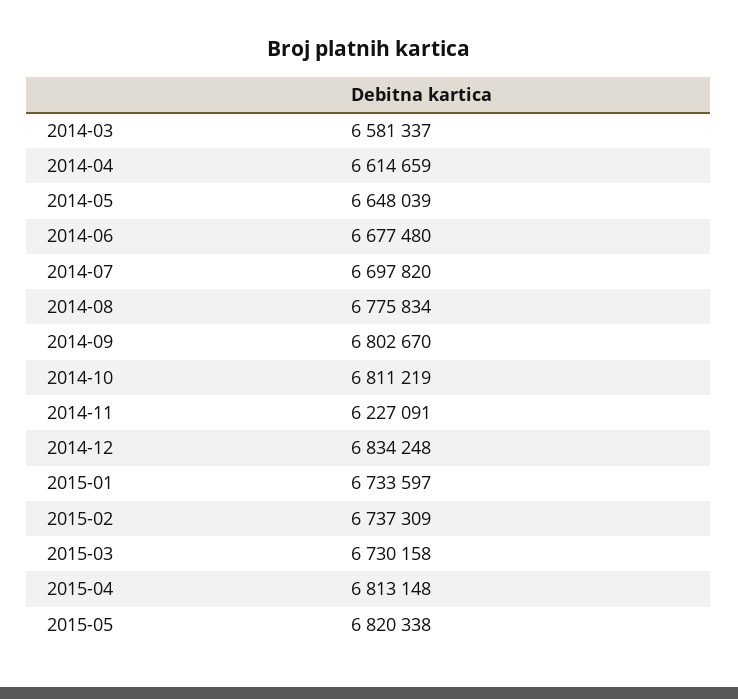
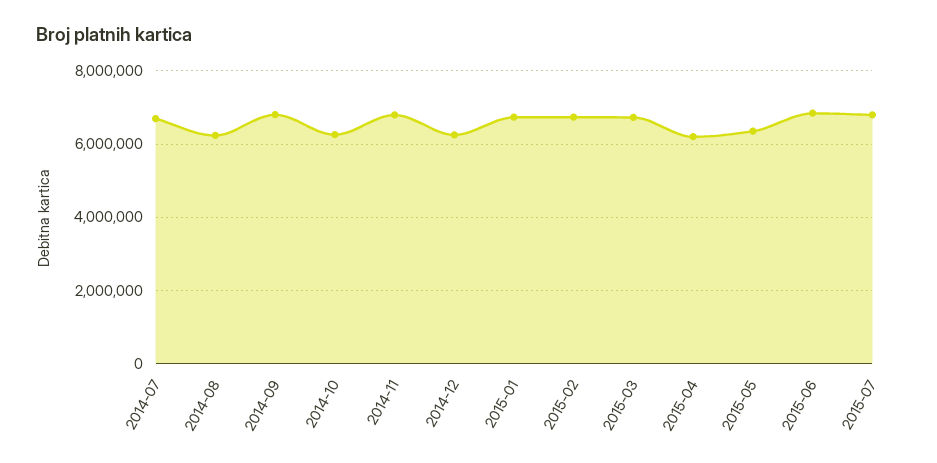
2014-03: 6581337 -> none
2014-04: 6614659 -> none
2014-05: 6648039 -> none
2014-06: 6677480 -> none
2014-08: 6775834 -> 6200000
2014-10: 6811219 -> 6200000
2014-11: 6227091 -> 6800000
2014-12: 6834248 -> 6200000
2015-04: 6813148 -> 6200000
2015-05: 6820338 -> 6400000
2015-06: none -> 6800000
2015-07: none -> 6800000

